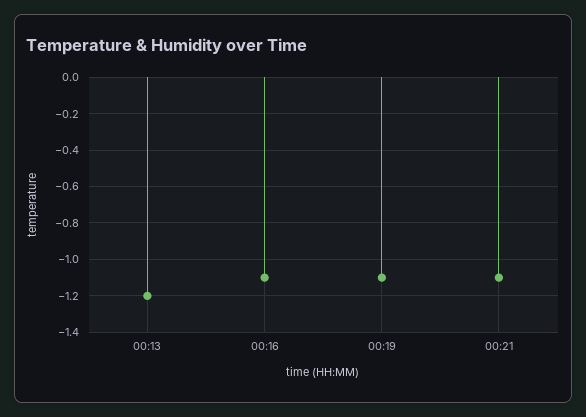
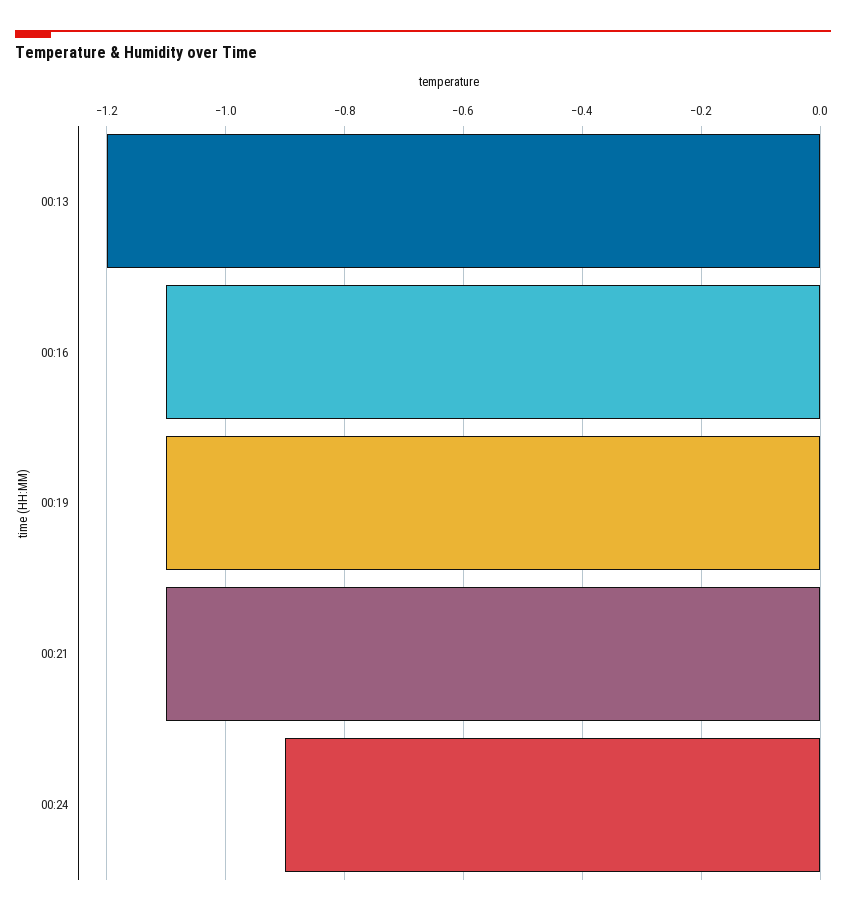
00:24: none -> -0.9

